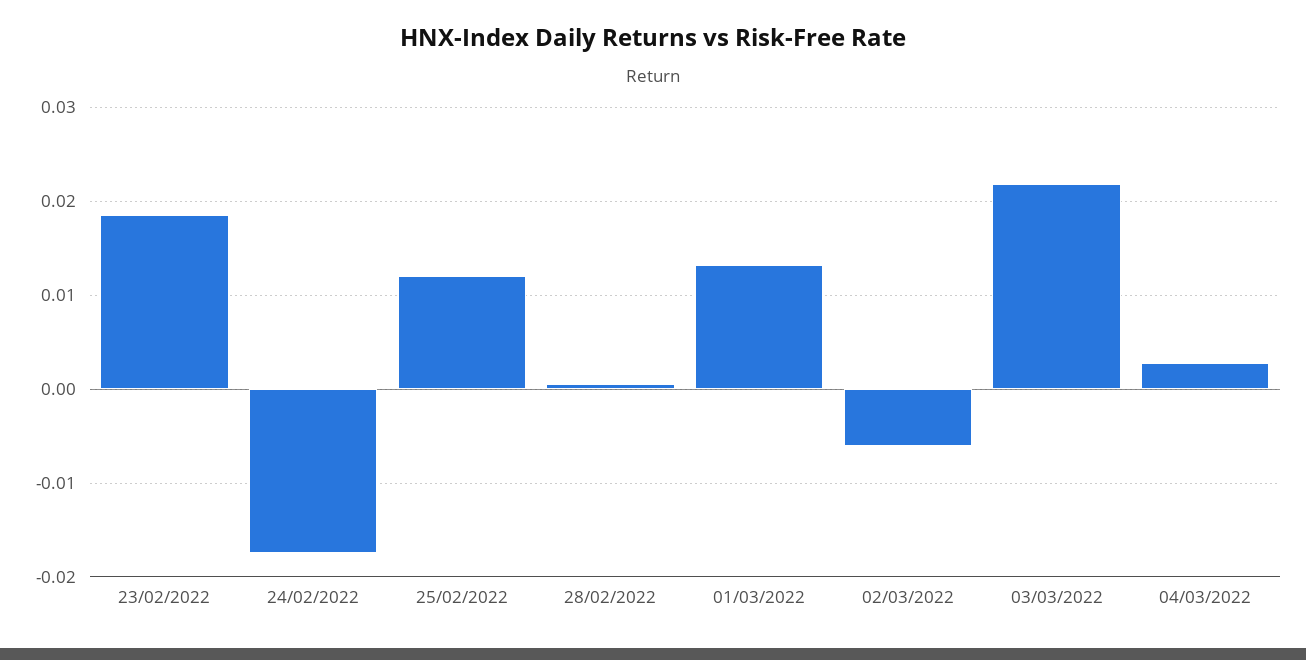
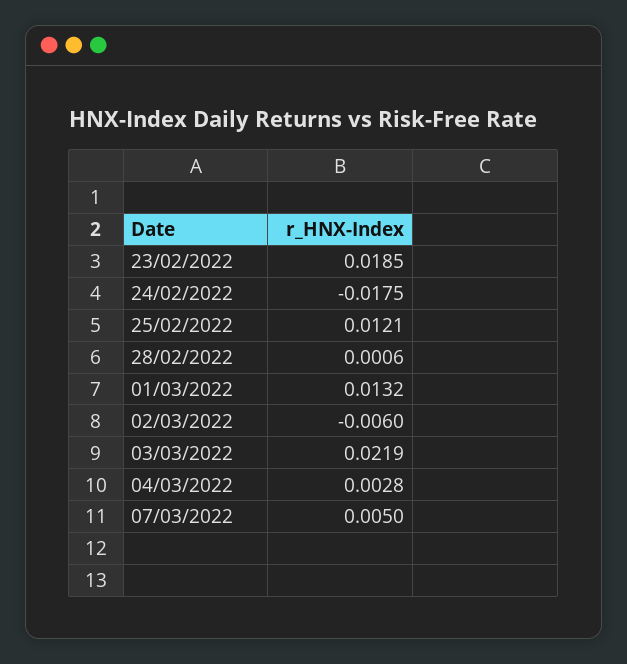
07/03/2022: none -> 0.005

